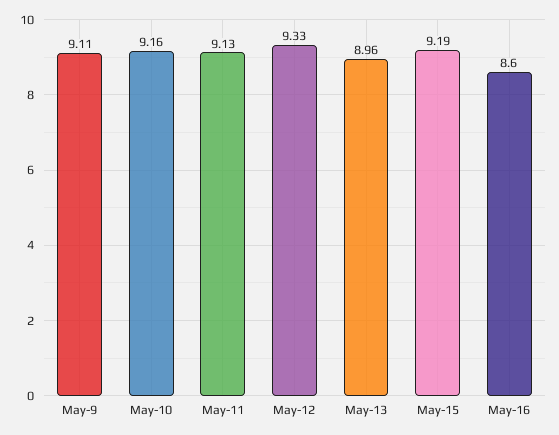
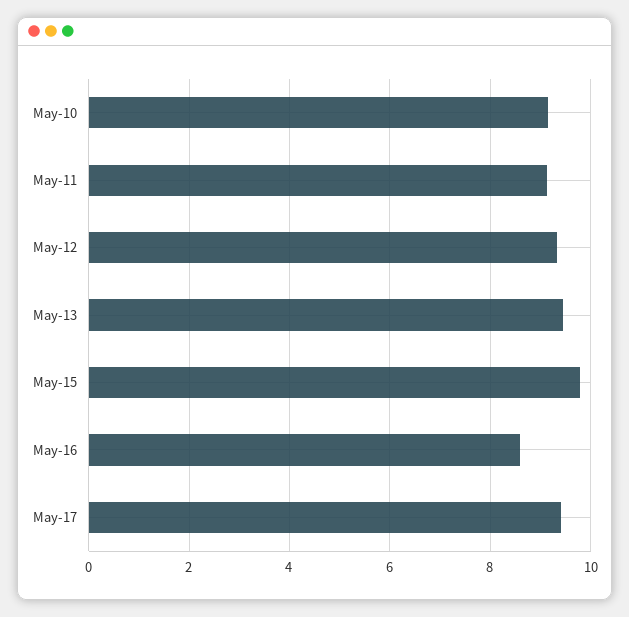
May-9: 9.11 -> none
May-13: 8.96 -> 9.4
May-15: 9.19 -> 9.8
May-17: none -> 9.4

